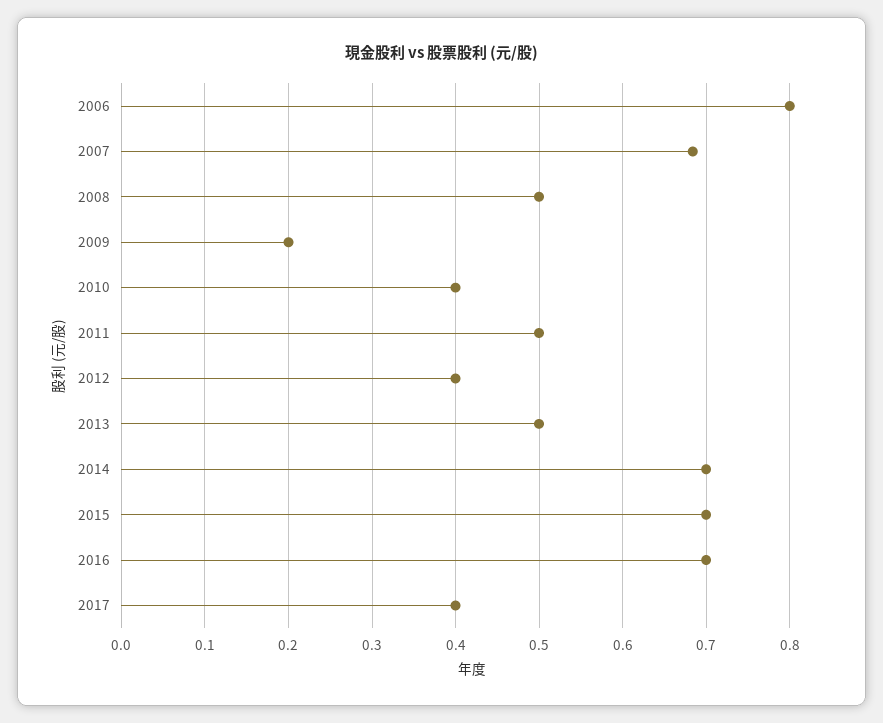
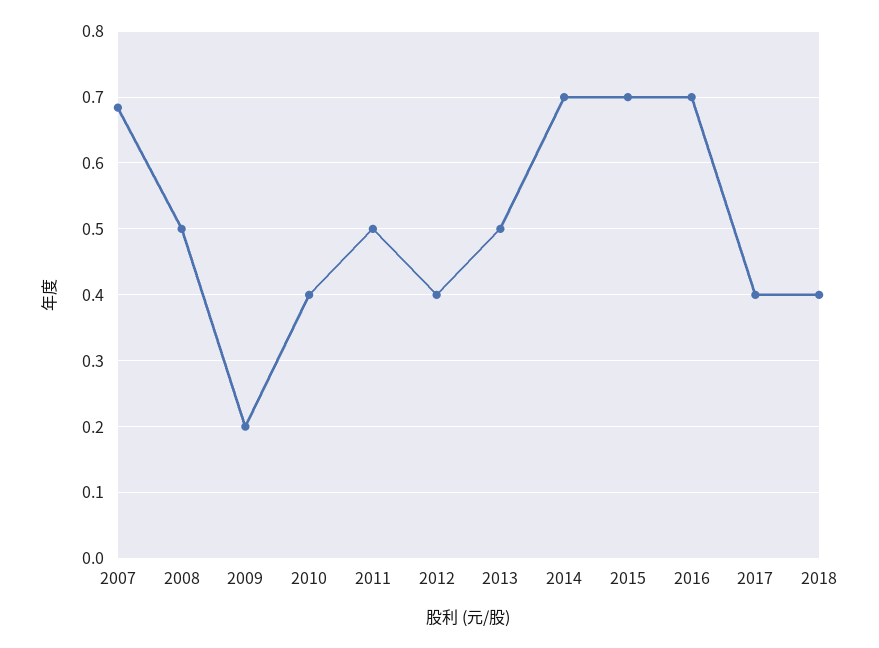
2006: 0.8 -> none
2018: none -> 0.4

